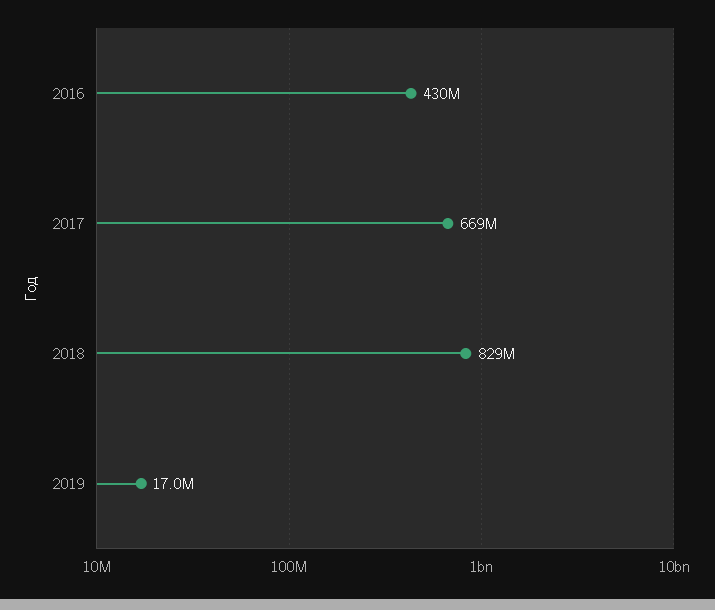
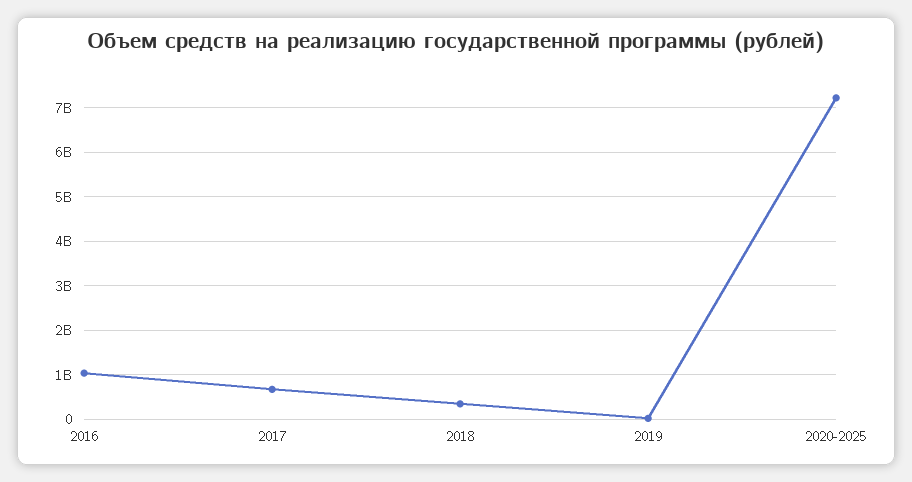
2016: 430000000 -> 1000000000
2018: 829000000 -> 400000000
2020-2025: none -> 7200000000

